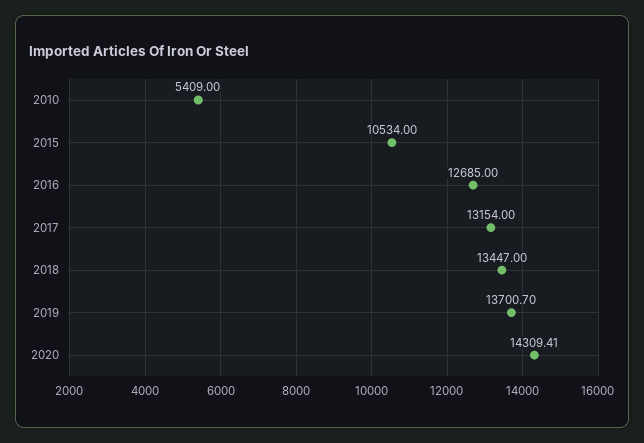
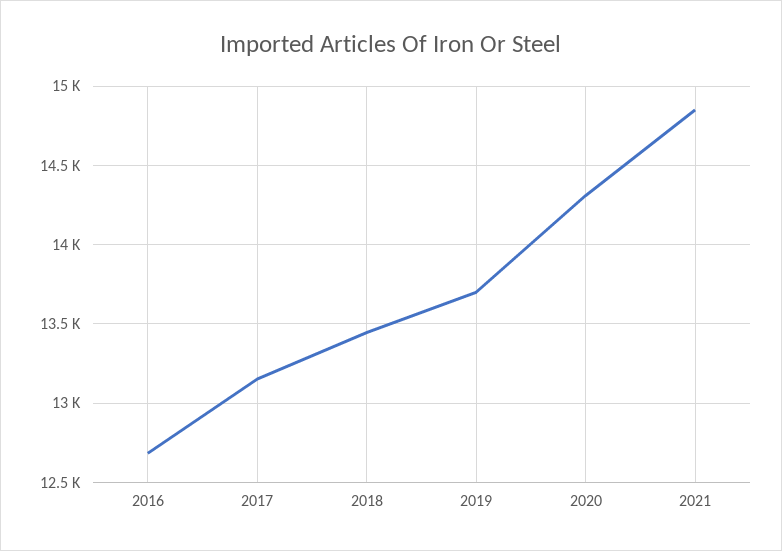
2010: 5409 -> none
2015: 10534 -> none
2021: none -> 14850

